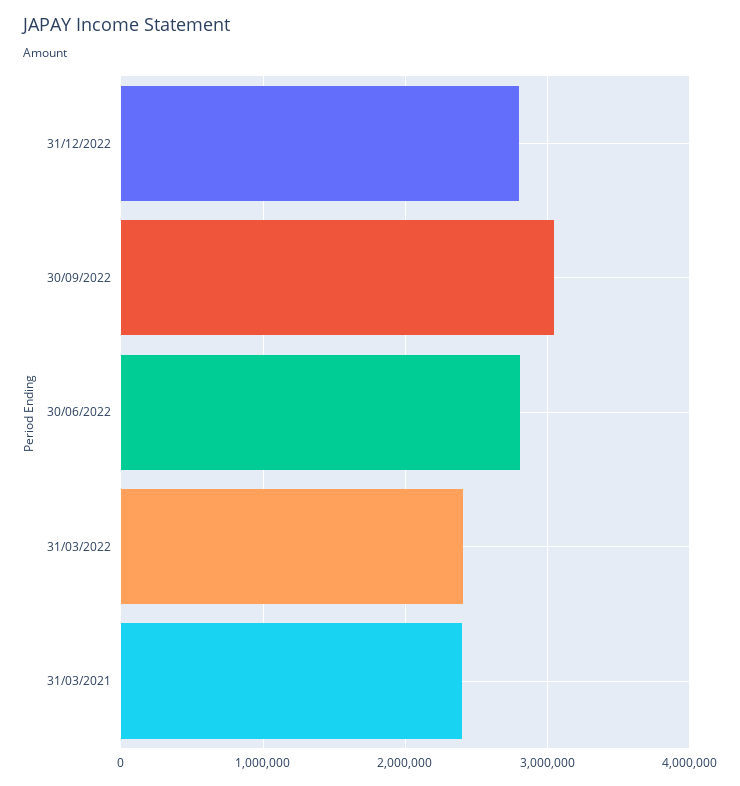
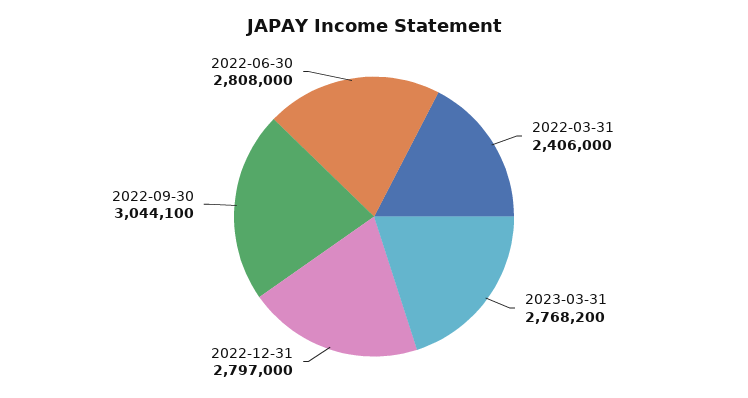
31/03/2021: 2400000 -> none
2023-03-31: none -> 2768200

